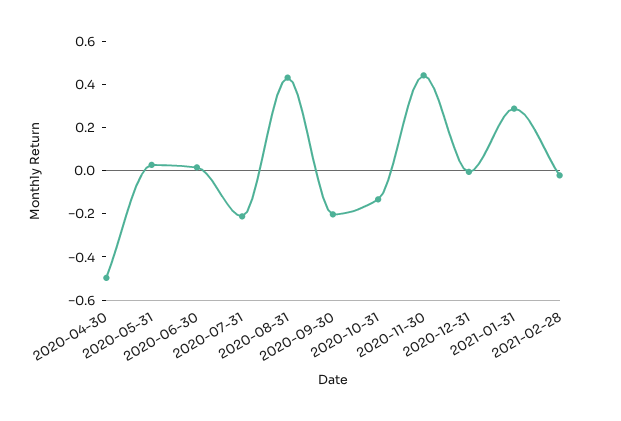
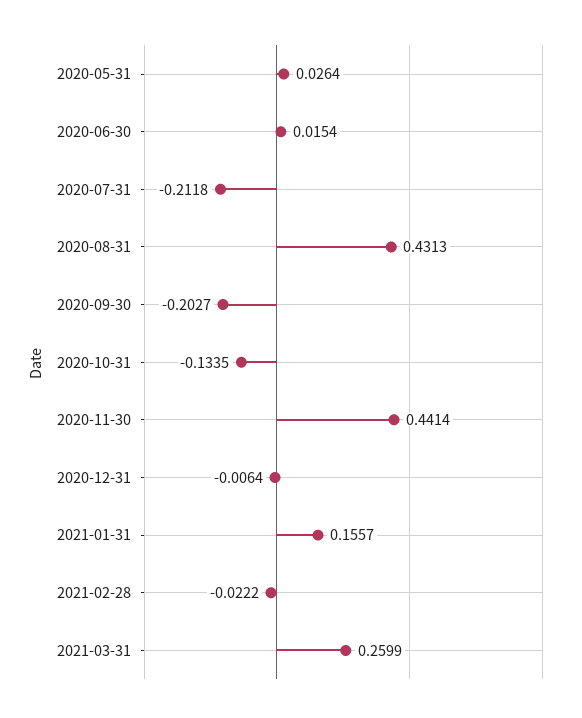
2020-04-30: -0.5 -> none
2021-01-31: 0.3 -> 0.1557
2021-03-31: none -> 0.2599

